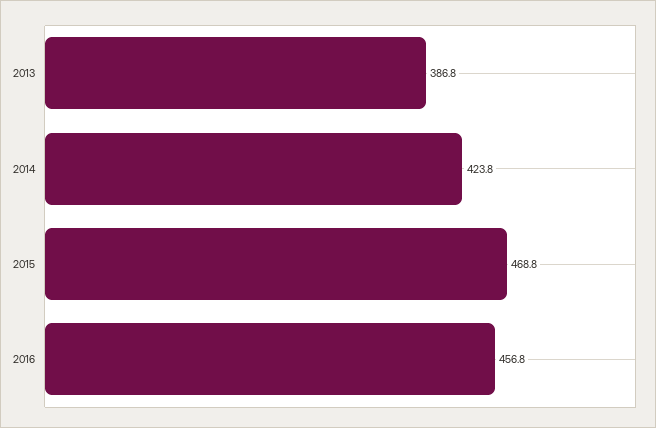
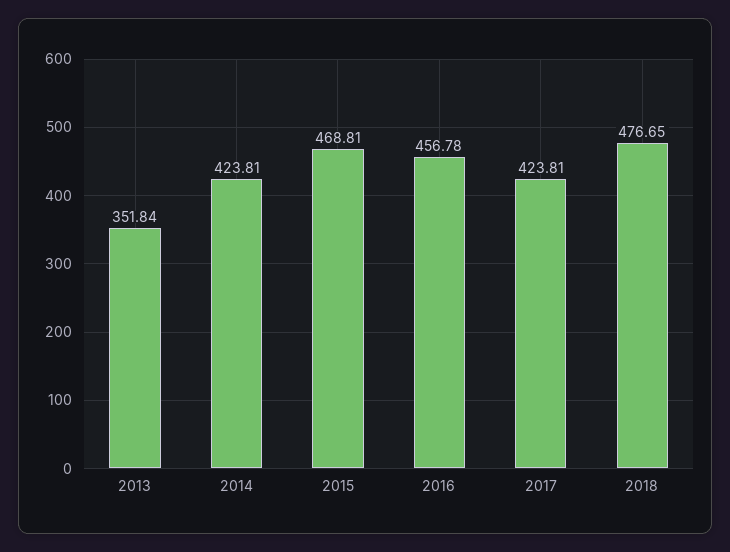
2013: 386.8 -> 351.84
2017: none -> 423.81
2018: none -> 476.65

